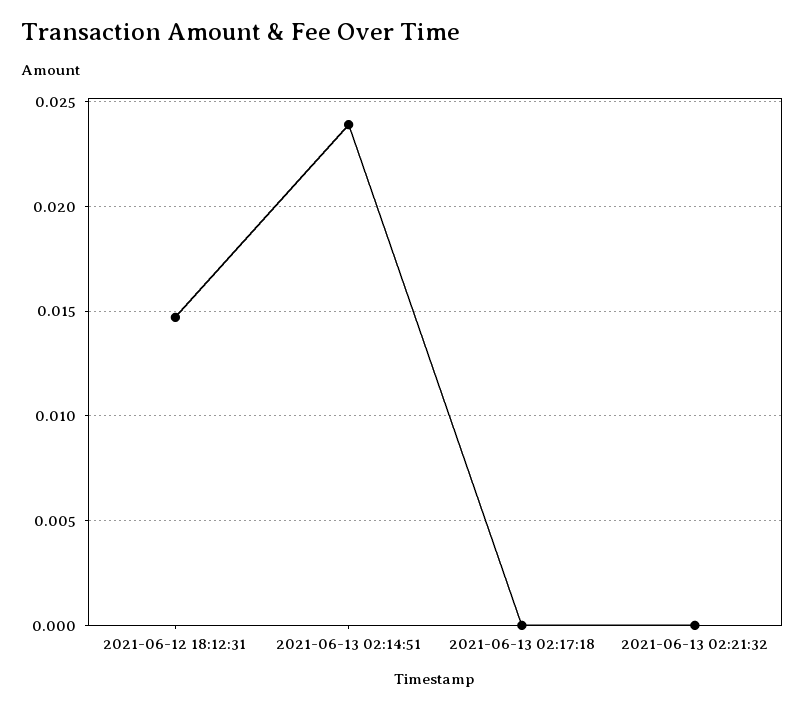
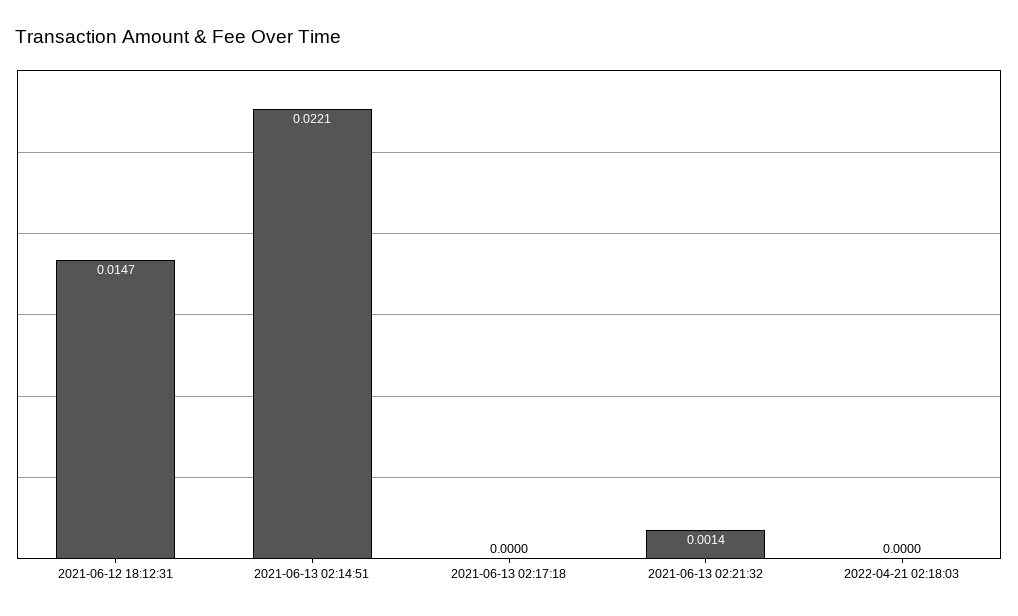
2021-06-13 02:14:51: 0.024 -> 0.0221
2021-06-13 02:21:32: 0 -> 0.0014
2022-04-21 02:18:03: none -> 0

